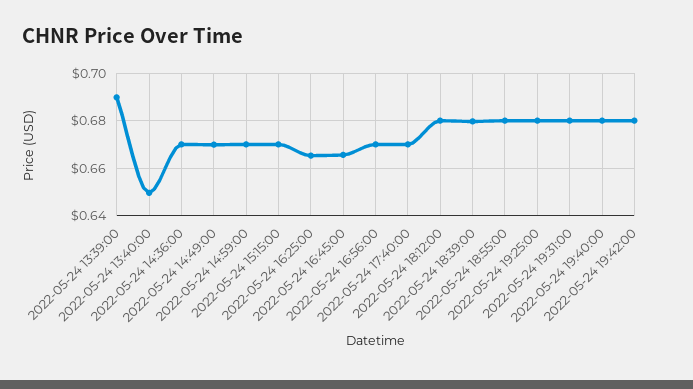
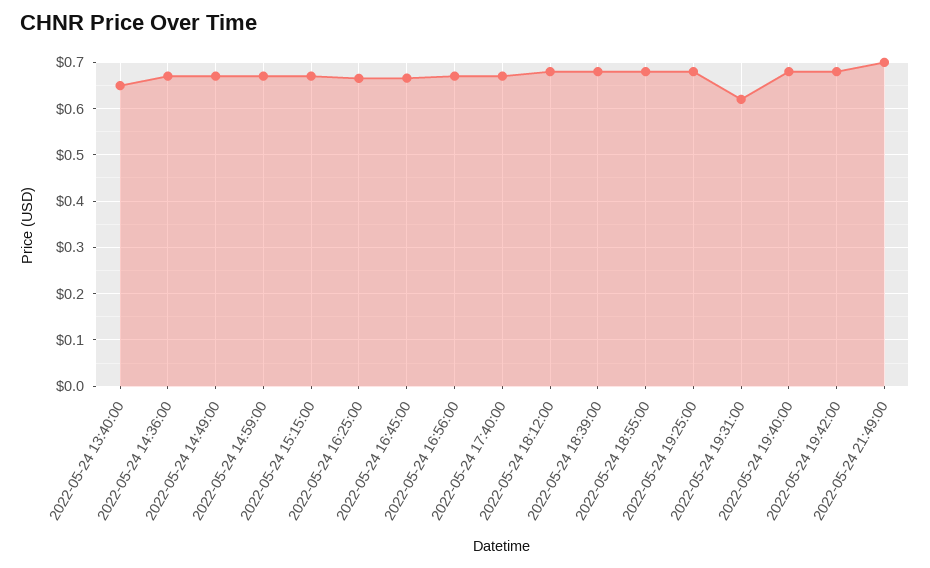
2022-05-24 13:39:00: 0.69 -> none
2022-05-24 19:31:00: 0.68 -> 0.62
2022-05-24 21:49:00: none -> 0.7

